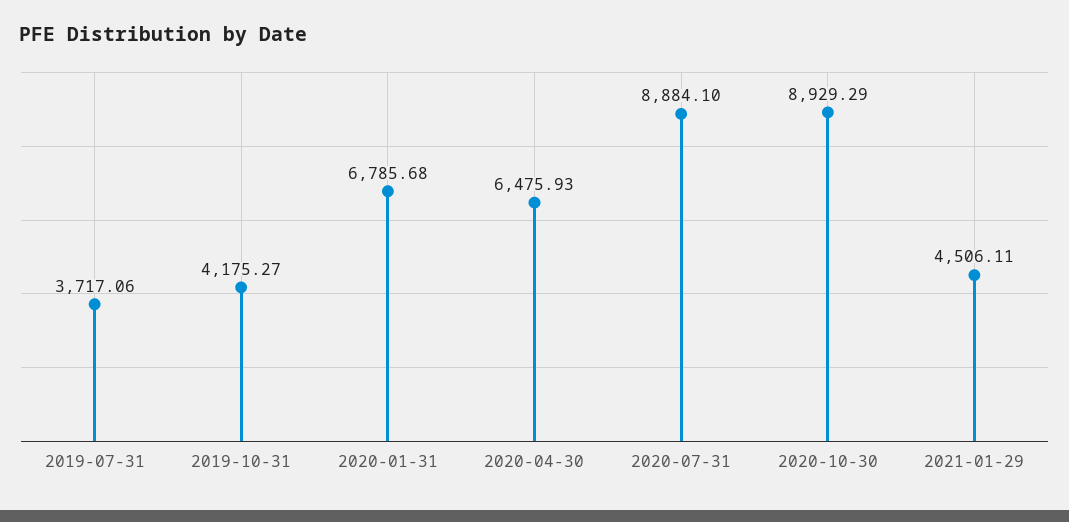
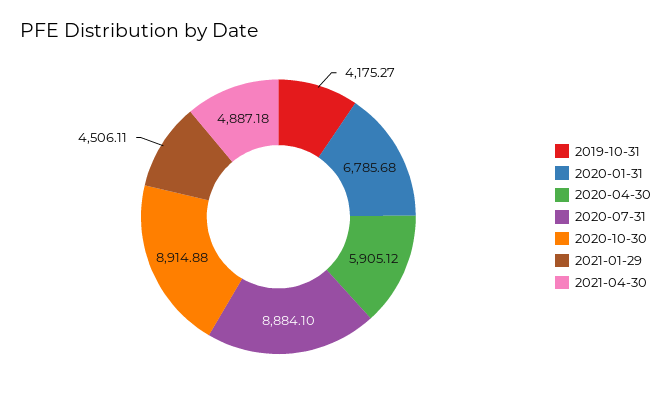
2019-07-31: 3717.06 -> none
2020-04-30: 6475.93 -> 5905.12
2020-10-30: 8929.29 -> 8914.88
2021-04-30: none -> 4887.18

